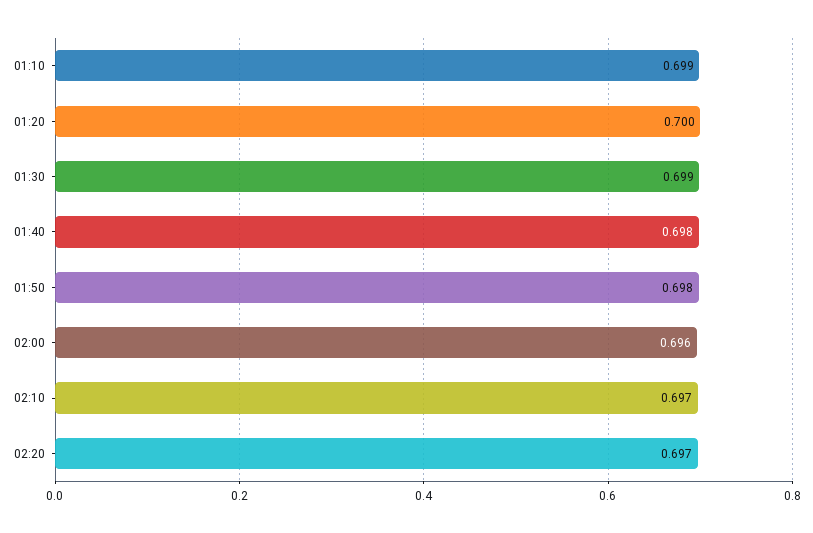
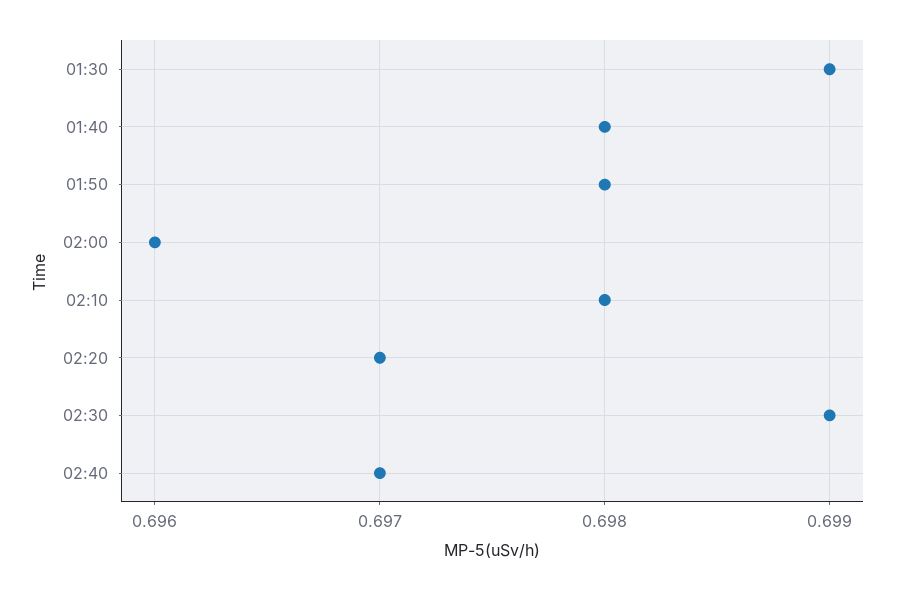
01:10: 0.699 -> none
01:20: 0.7 -> none
02:10: 0.697 -> 0.698
02:30: none -> 0.699
02:40: none -> 0.697

